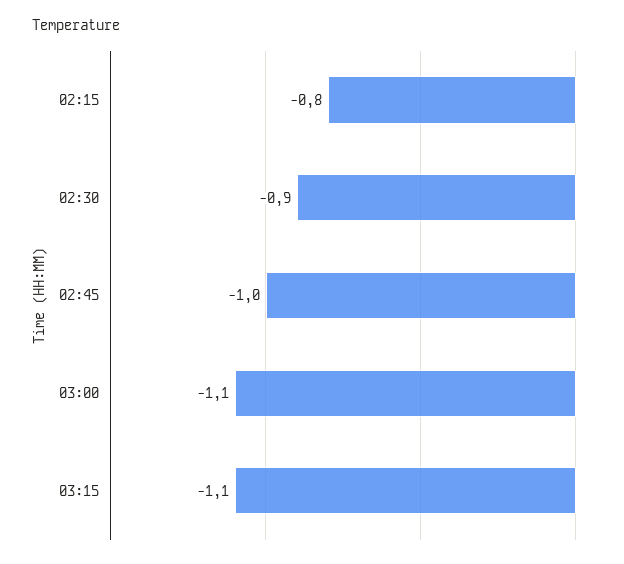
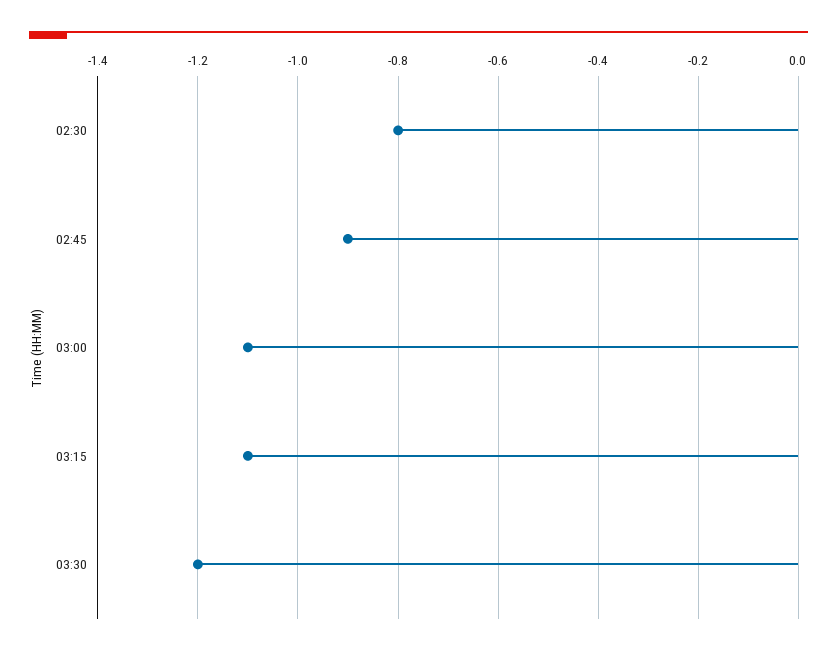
02:15: -0.8 -> none
02:30: -0.9 -> -0.8
02:45: -1 -> -0.9
03:30: none -> -1.2

